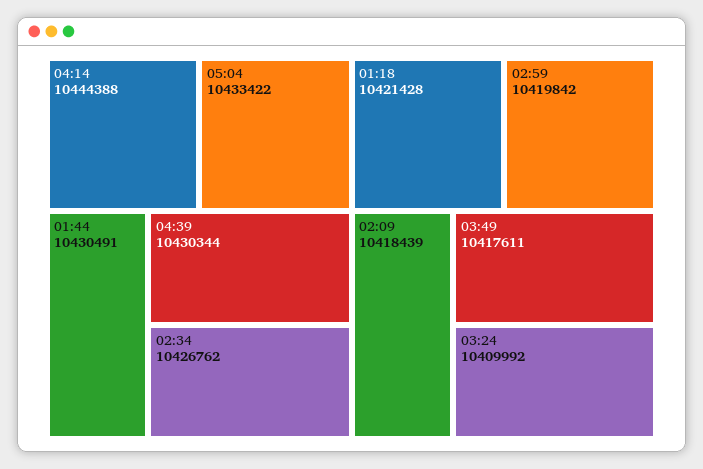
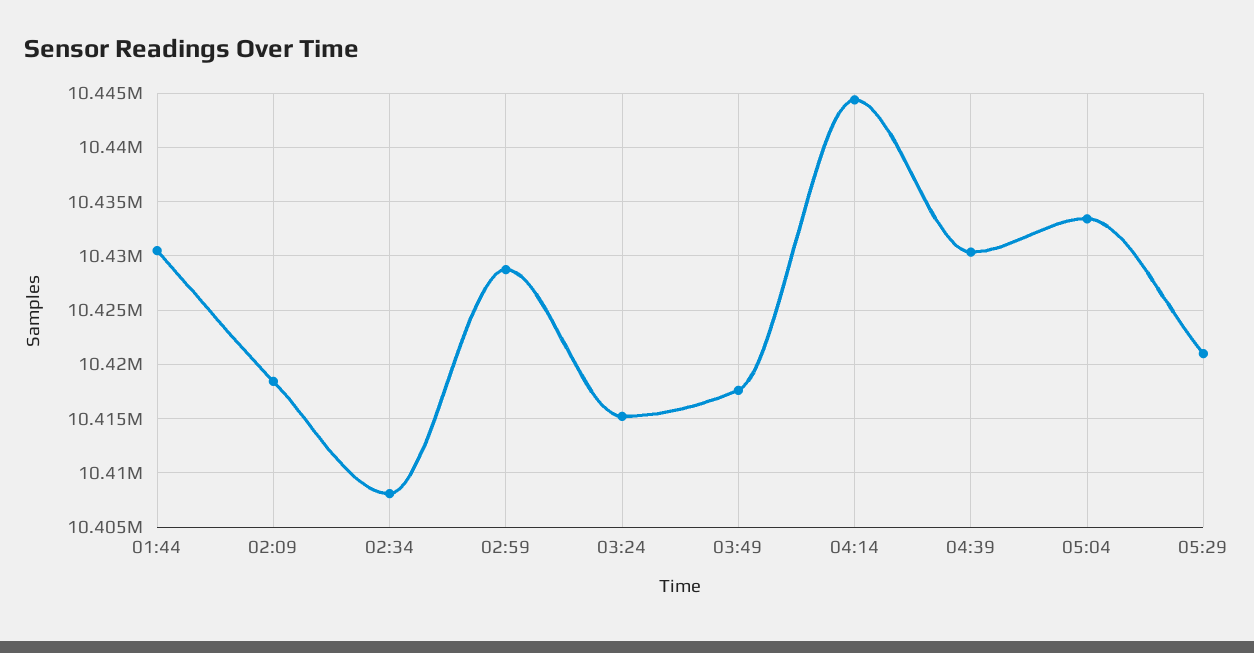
02:34: 10426762 -> 10408000
01:18: 10421428 -> none
02:59: 10419842 -> 10429000
03:24: 10409992 -> 10415000
05:29: none -> 10421000

